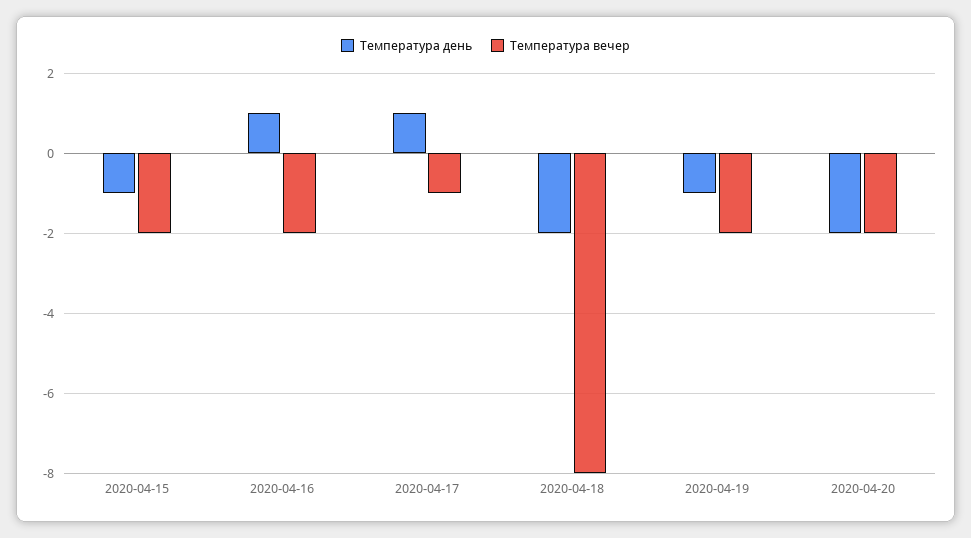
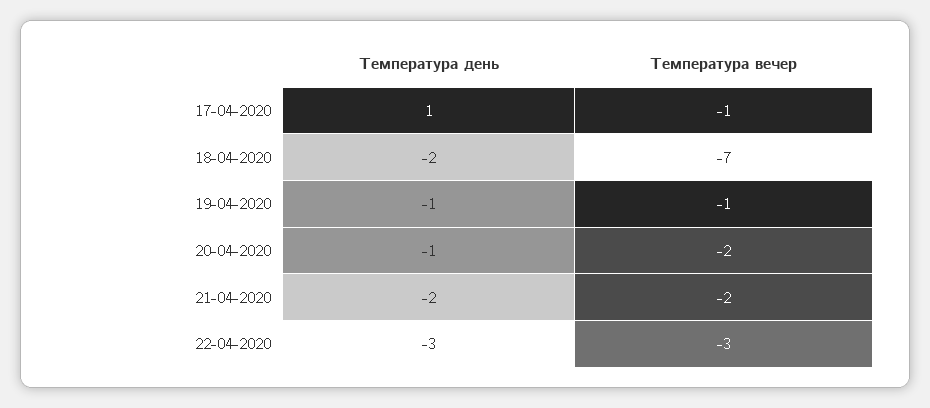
Температура день, 2020-04-15: -1 -> none
Температура вечер, 2020-04-15: -2 -> none
Температура день, 2020-04-16: 1 -> none
Температура вечер, 2020-04-16: -2 -> none
Температура вечер, 2020-04-18: -8 -> -7
Температура вечер, 2020-04-19: -2 -> -1
Температура день, 2020-04-20: -2 -> -1
Температура день, 21-04-2020: none -> -2
Температура вечер, 21-04-2020: none -> -2
Температура день, 22-04-2020: none -> -3
Температура вечер, 22-04-2020: none -> -3

